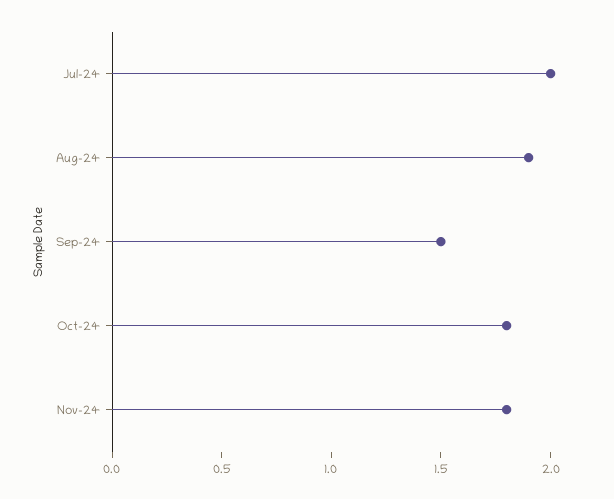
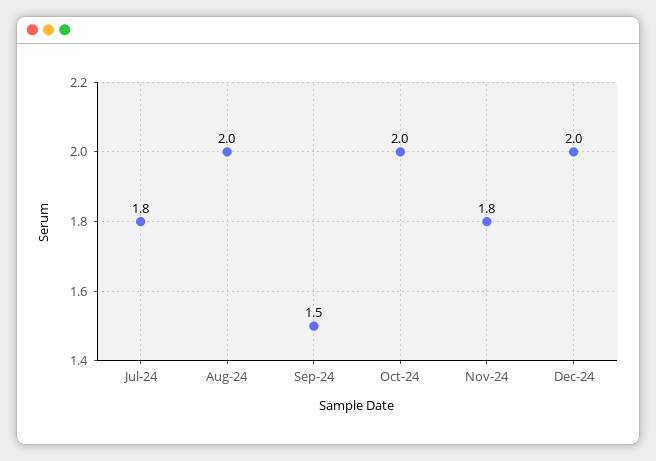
Jul-24: 2 -> 1.8
Aug-24: 1.9 -> 2
Oct-24: 1.8 -> 2
Dec-24: none -> 2

